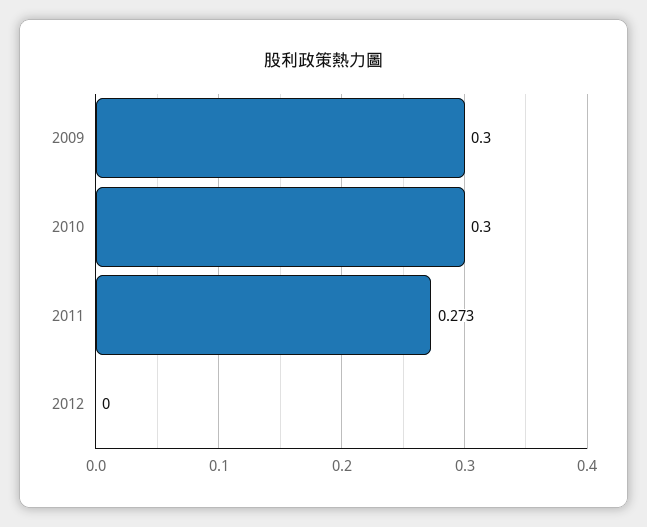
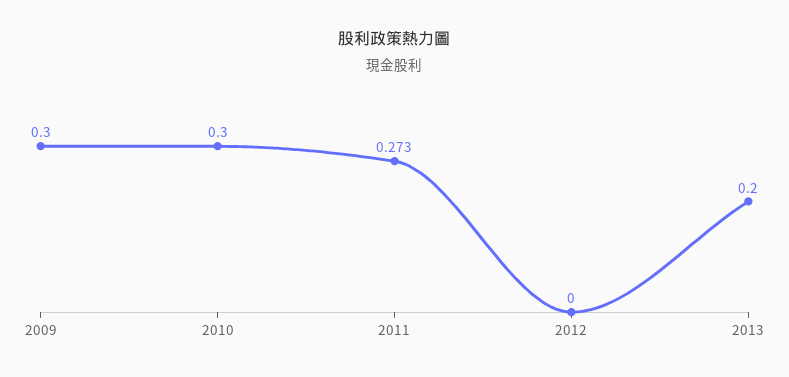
2013: none -> 0.2

